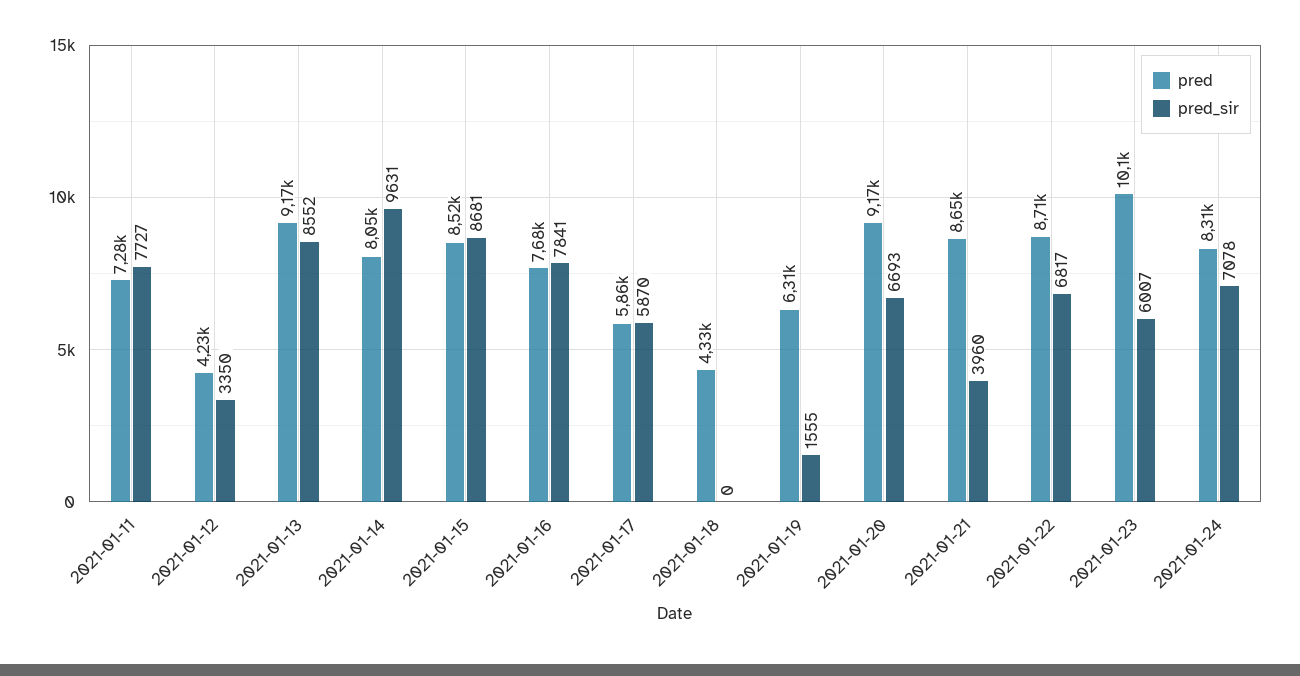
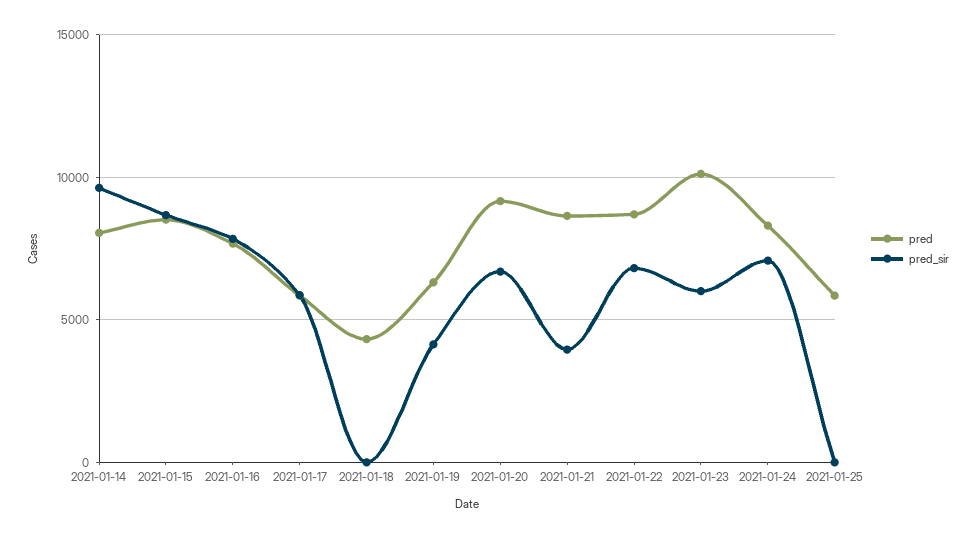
pred, 2021-01-11: 7280 -> none
pred_sir, 2021-01-11: 7727 -> none
pred, 2021-01-12: 4230 -> none
pred_sir, 2021-01-12: 3350 -> none
pred, 2021-01-13: 9170 -> none
pred_sir, 2021-01-13: 8552 -> none
pred_sir, 2021-01-19: 1555 -> 4000
pred, 2021-01-25: none -> 6000
pred_sir, 2021-01-25: none -> 0

